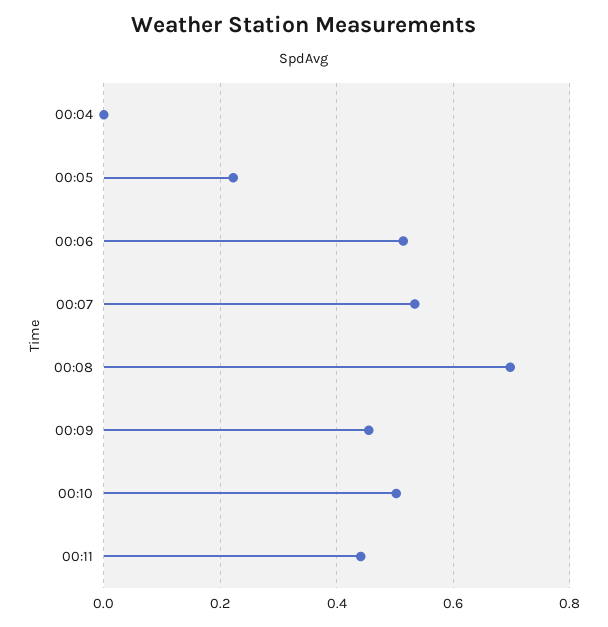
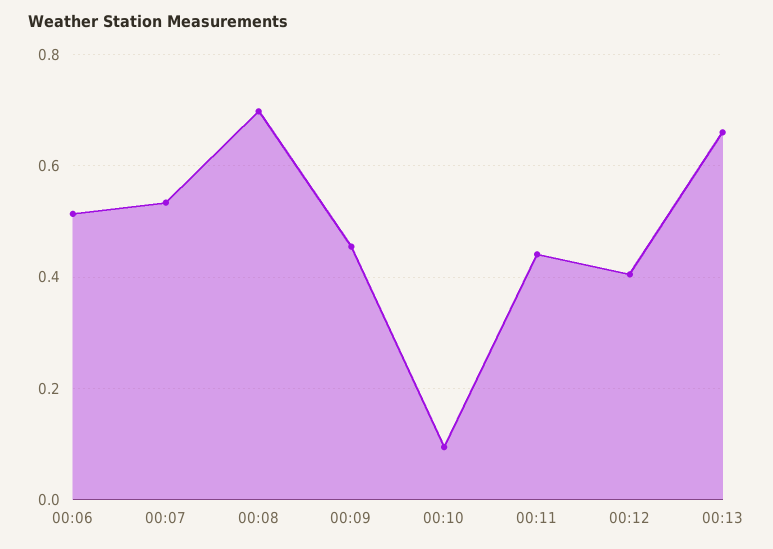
00:04: 0 -> none
00:05: 0.22 -> none
00:10: 0.5 -> 0.1
00:12: none -> 0.4
00:13: none -> 0.66

